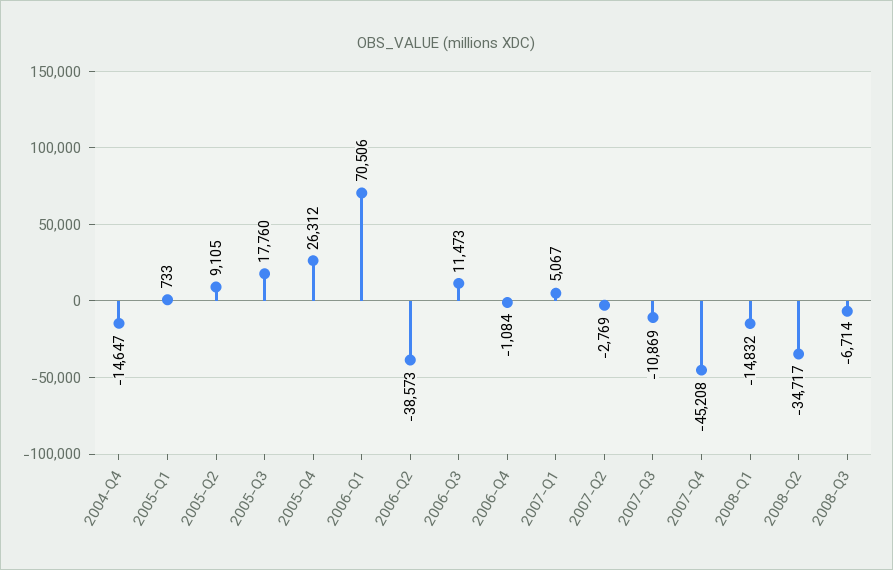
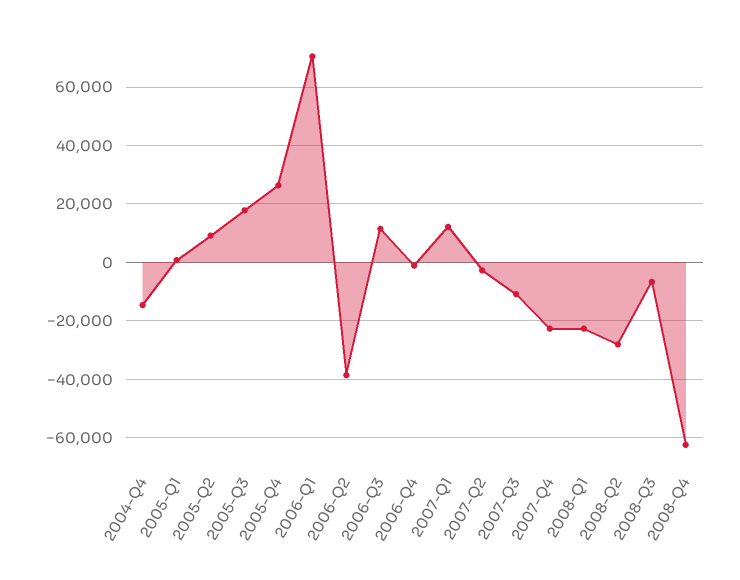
2007-Q1: 5067 -> 12500
2007-Q4: -45208 -> -22500
2008-Q1: -14832 -> -22500
2008-Q2: -34717 -> -27500
2008-Q4: none -> -62500

